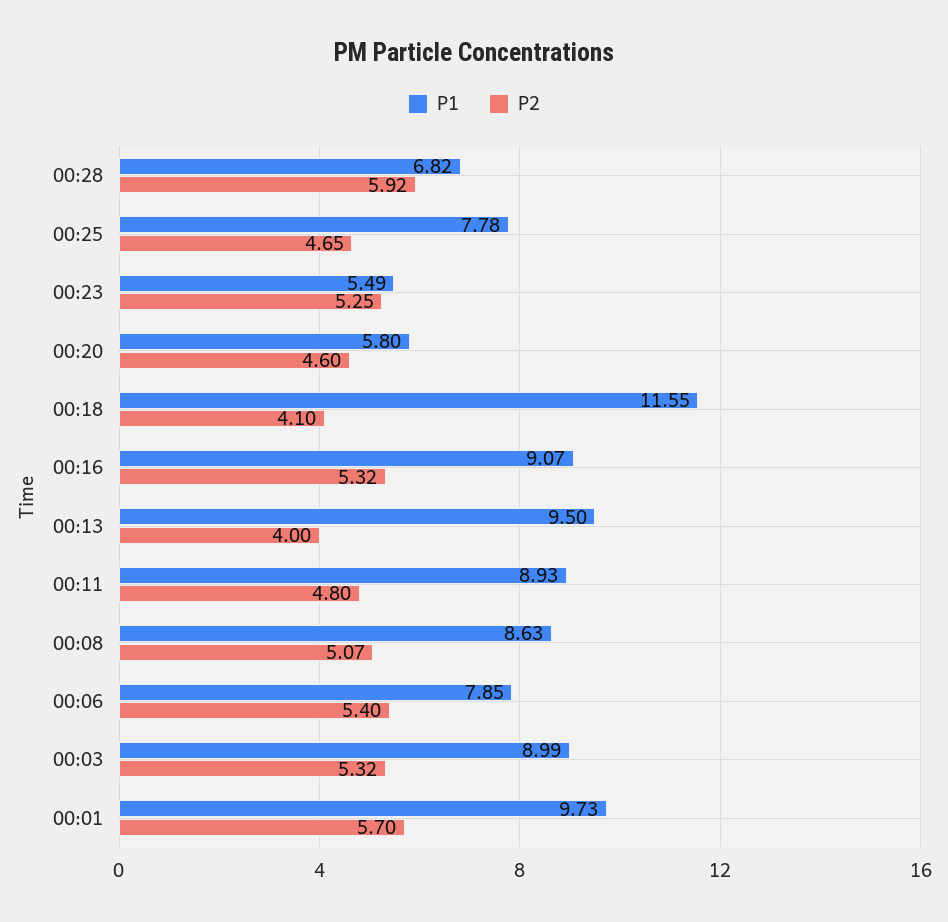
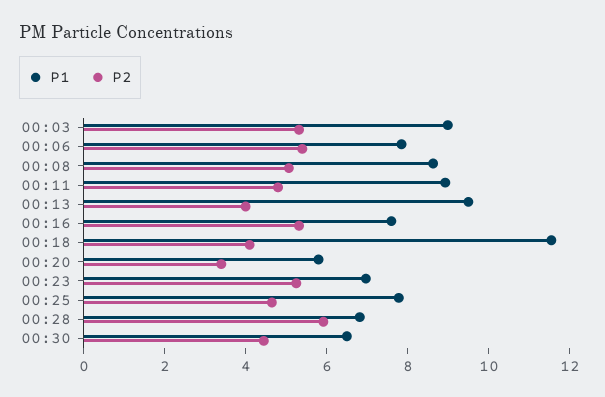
P1, 00:23: 5.49 -> 7
P2, 00:20: 4.6 -> 3.5
P1, 00:16: 9.07 -> 7.5
P1, 00:01: 9.73 -> none
P2, 00:01: 5.7 -> none
P1, 00:30: none -> 6.5
P2, 00:30: none -> 4.5

